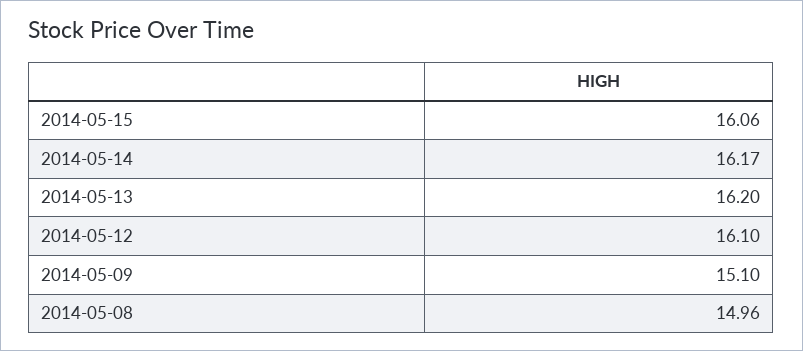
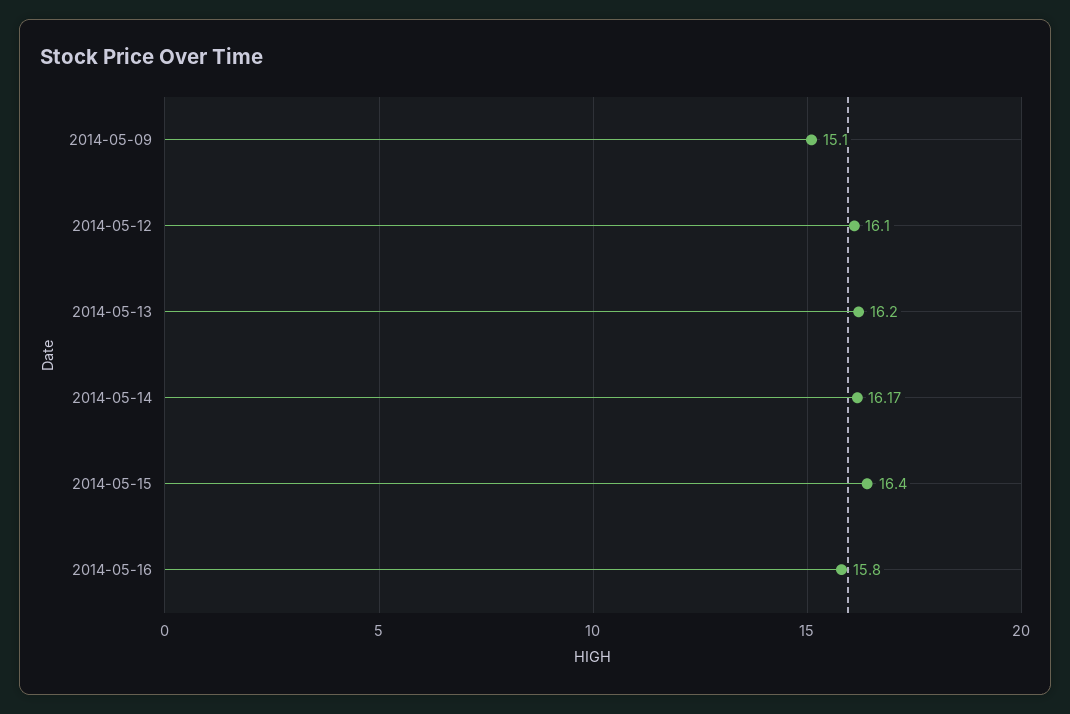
2014-05-15: 16.06 -> 16.4
2014-05-08: 14.96 -> none
2014-05-16: none -> 15.8

